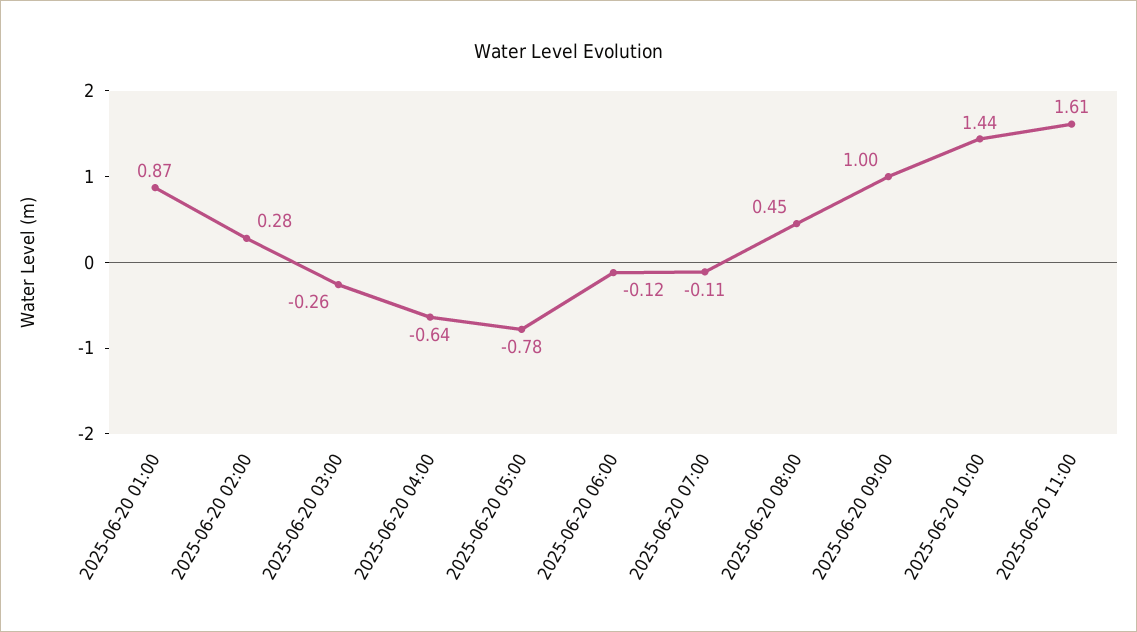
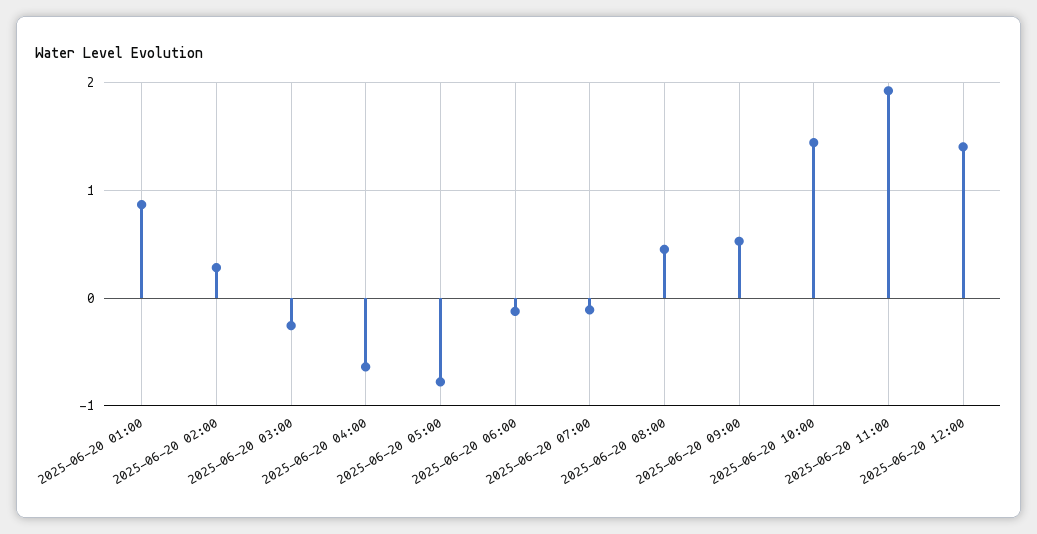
2025-06-20 09:00: 1 -> 0.5
2025-06-20 11:00: 1.61 -> 1.9
2025-06-20 12:00: none -> 1.4

